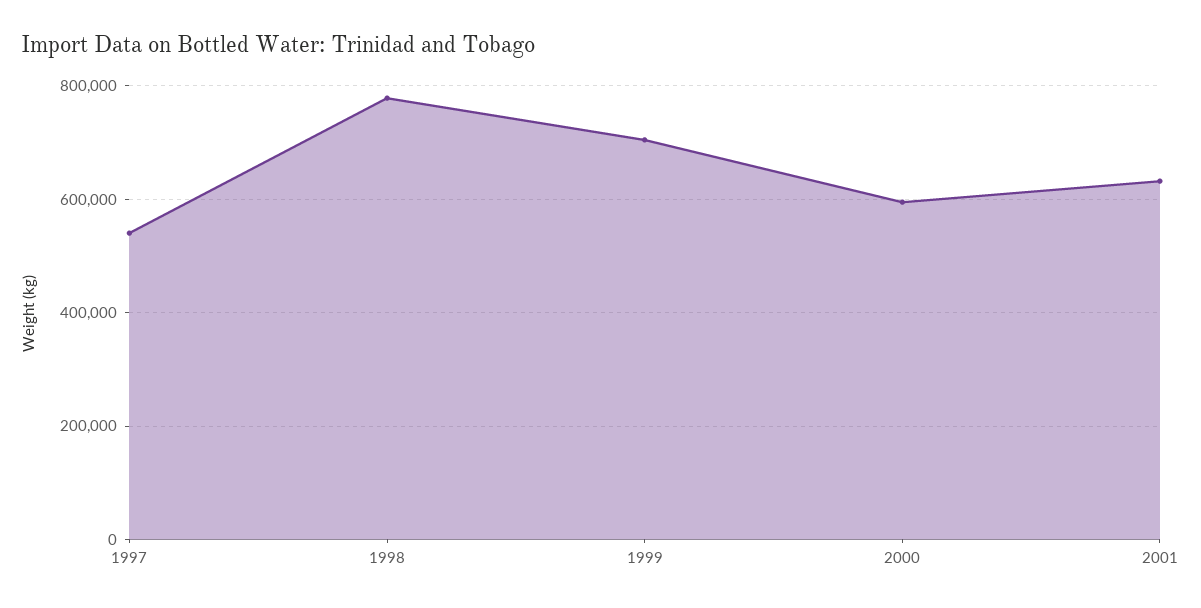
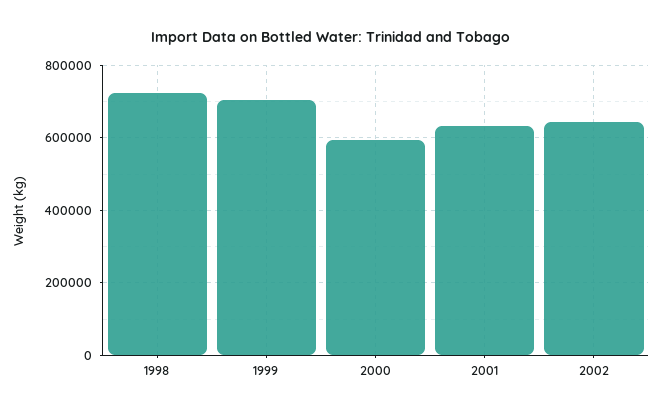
1997: 540000 -> none
1998: 780000 -> 720000
2002: none -> 640000

